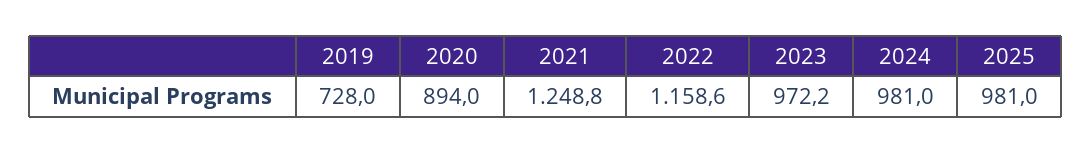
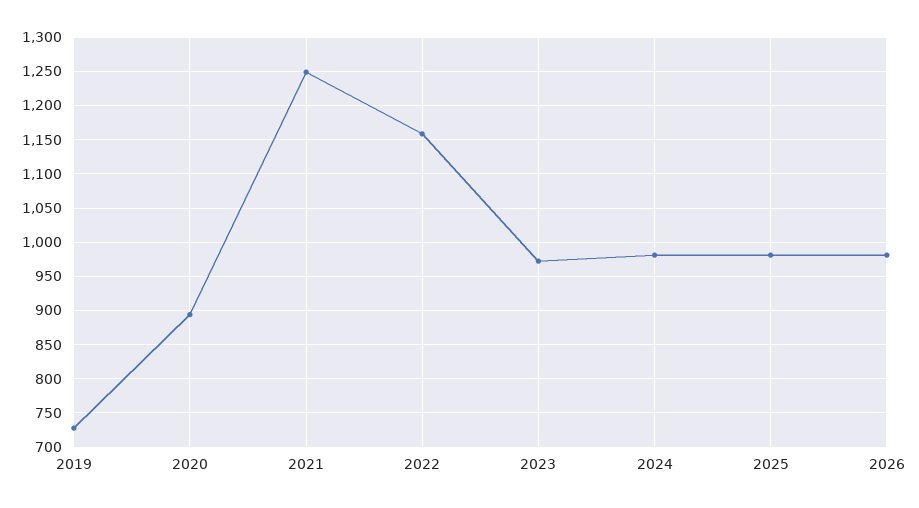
2026: none -> 980

